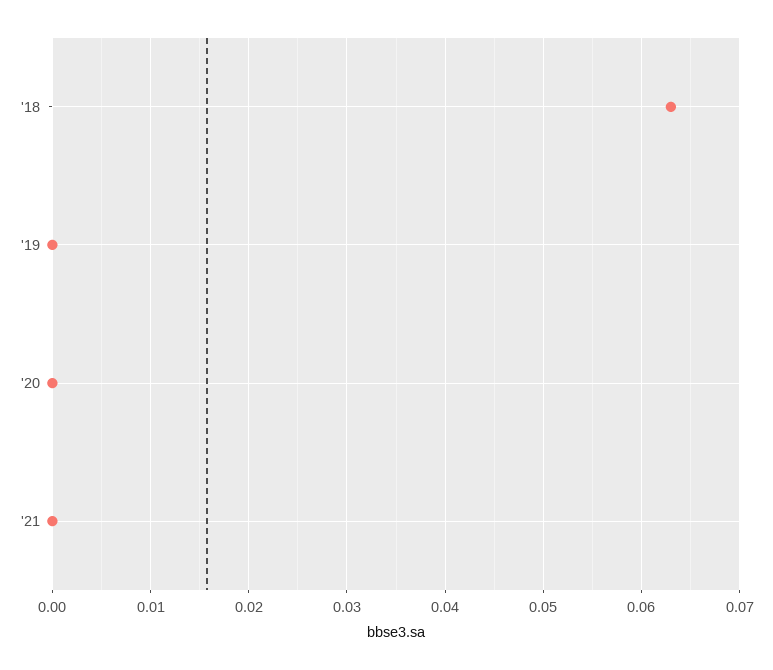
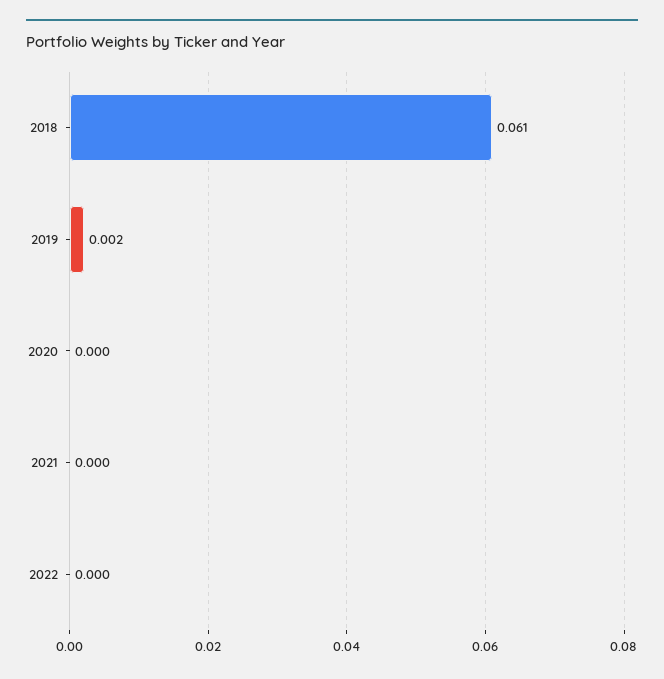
'18: 0.063 -> 0.061
'19: 0 -> 0.002
2022: none -> 0

